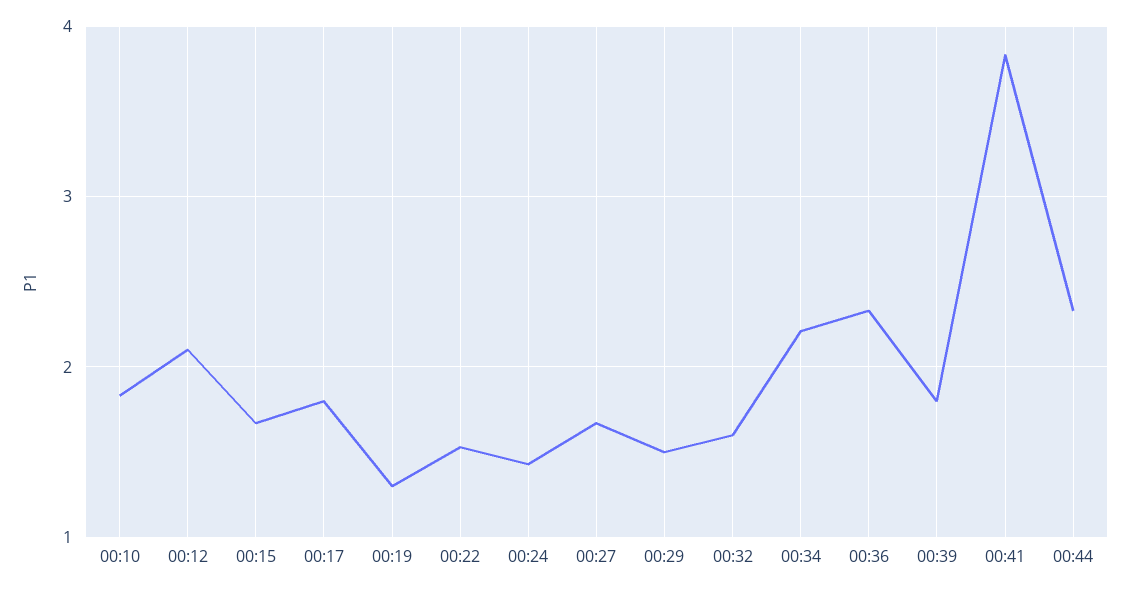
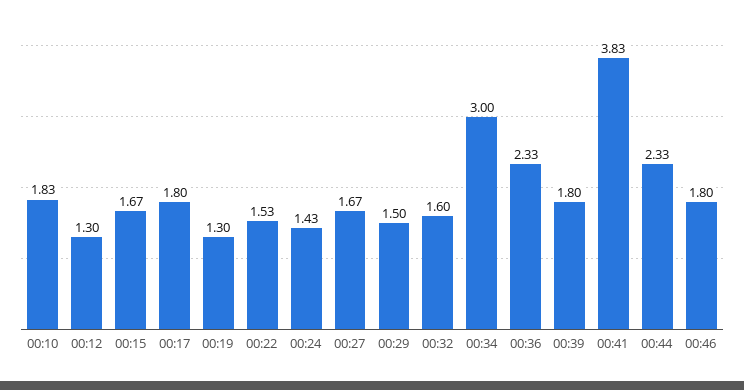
00:12: 2.1 -> 1.3
00:34: 2.2 -> 3
00:46: none -> 1.8

